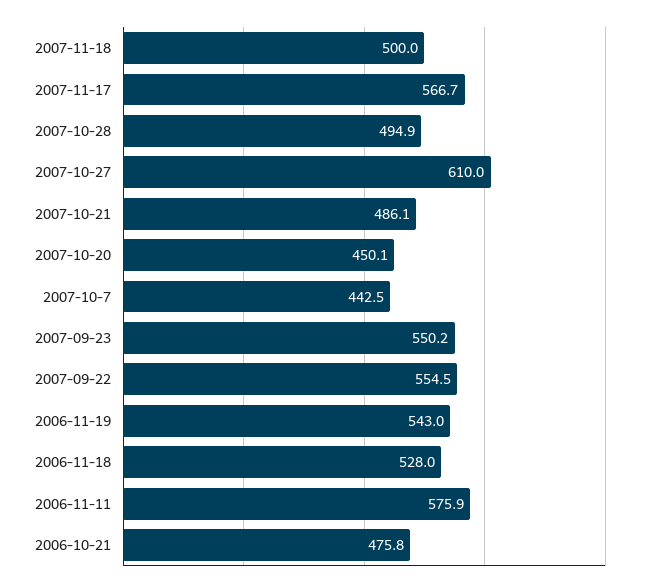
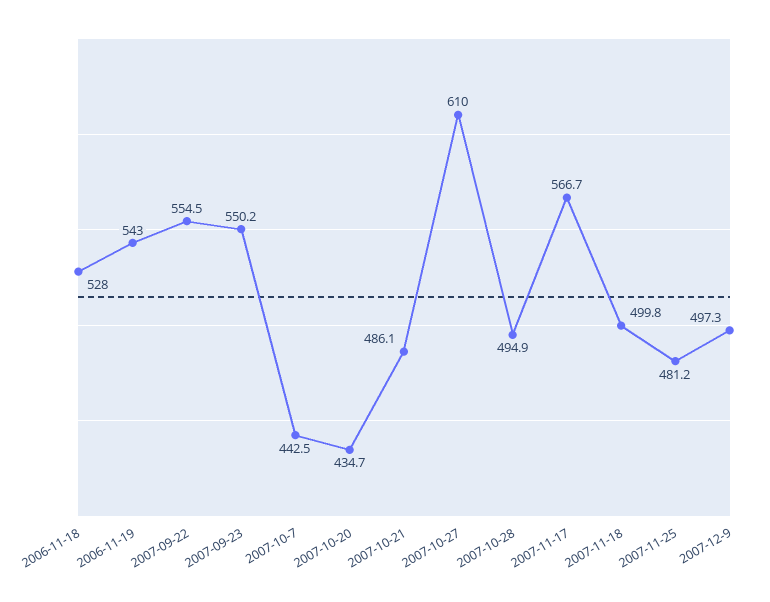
2007-11-18: 500 -> 499.8
2007-10-20: 450.1 -> 434.7
2006-11-11: 575.9 -> none
2006-10-21: 475.8 -> none
2007-11-25: none -> 481.2
2007-12-9: none -> 497.3

